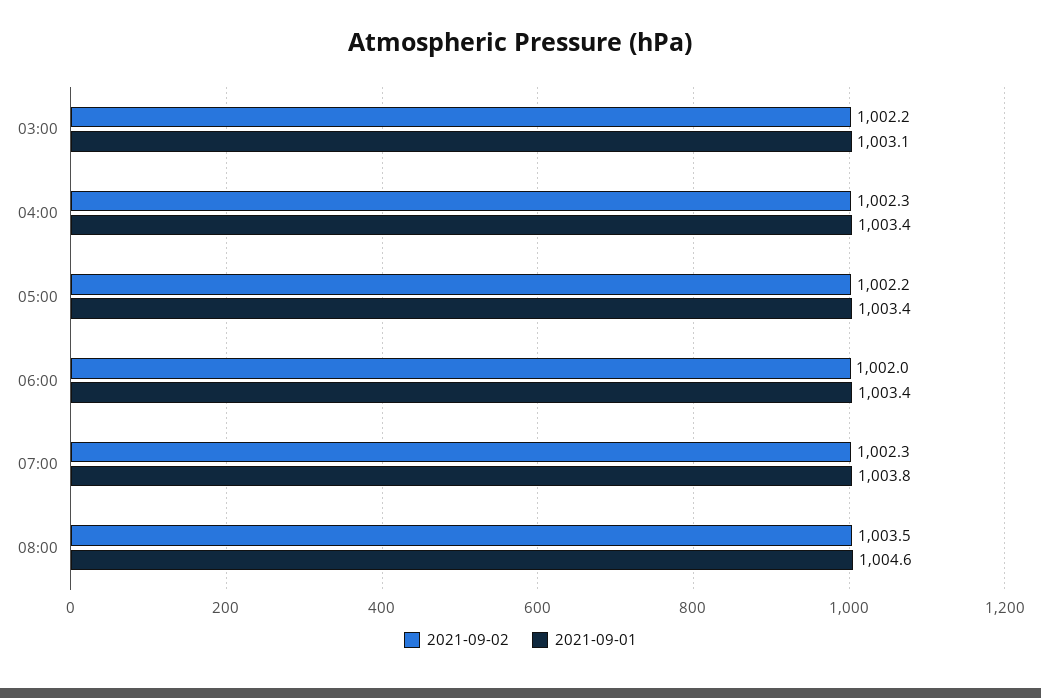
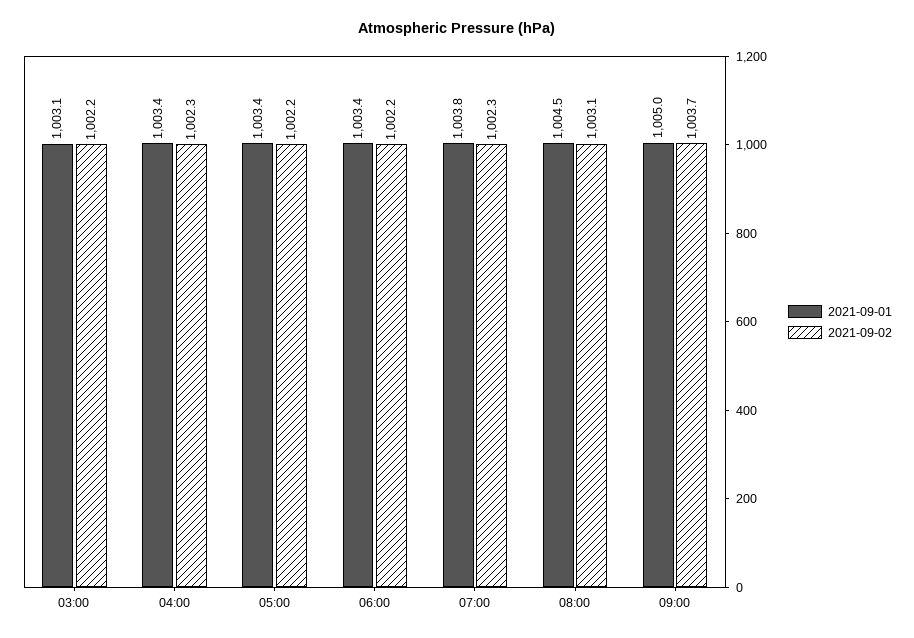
2021-09-02, 06:00: 1002 -> 1002.2
2021-09-02, 08:00: 1003.5 -> 1003.1
2021-09-01, 08:00: 1004.6 -> 1004.5
2021-09-01, 09:00: none -> 1005
2021-09-02, 09:00: none -> 1003.7

